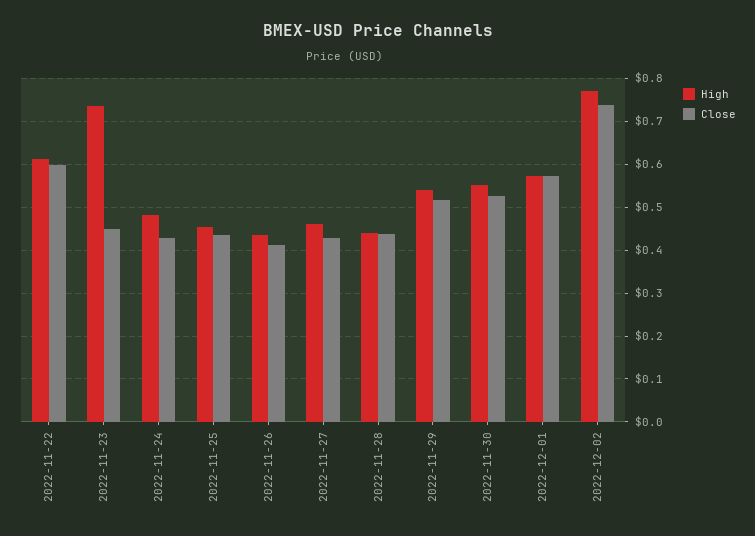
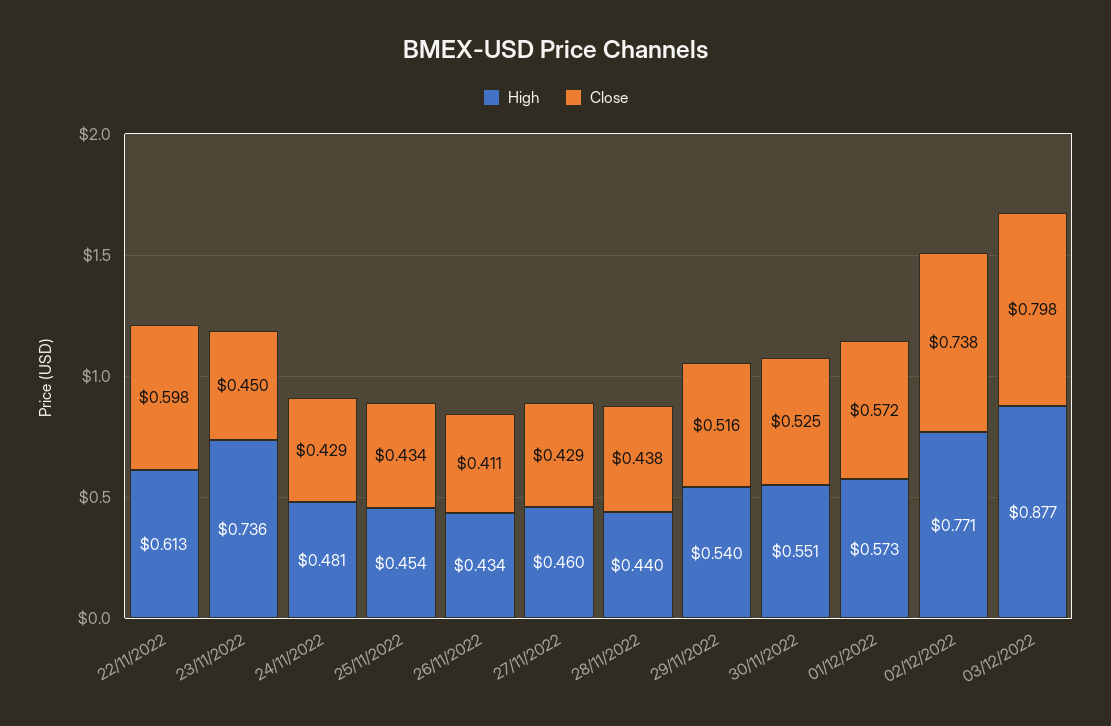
High, 03/12/2022: none -> 0.877
Close, 03/12/2022: none -> 0.798

